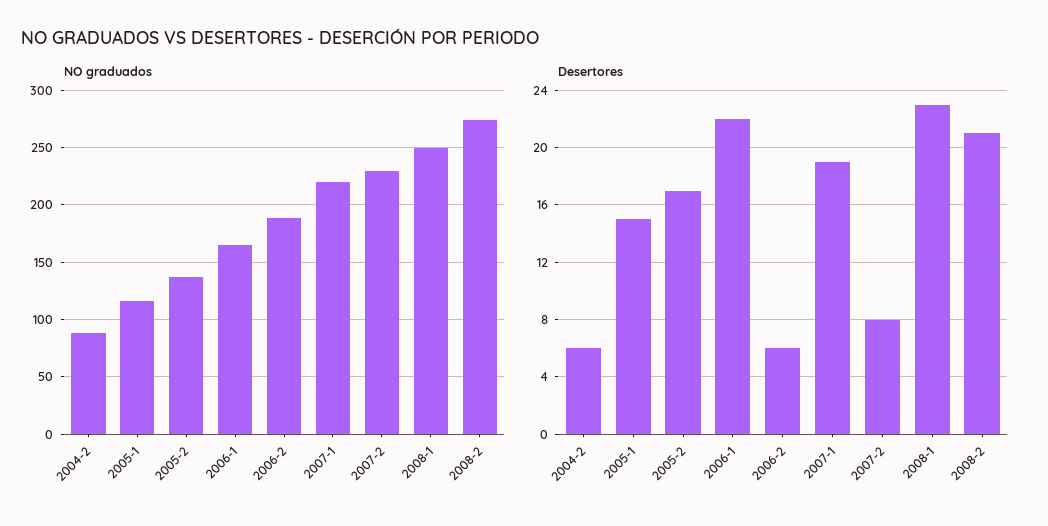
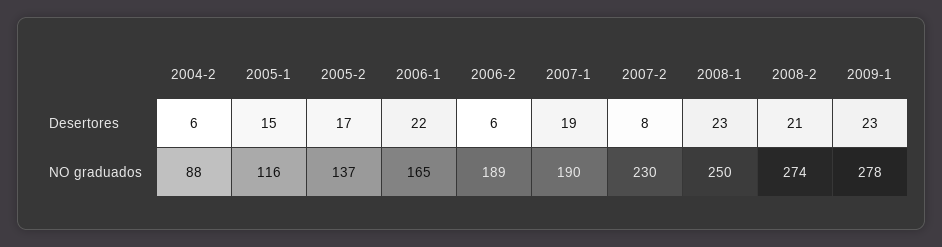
NO graduados, 2007-1: 220 -> 190
Desertores, 2009-1: none -> 23
NO graduados, 2009-1: none -> 278

